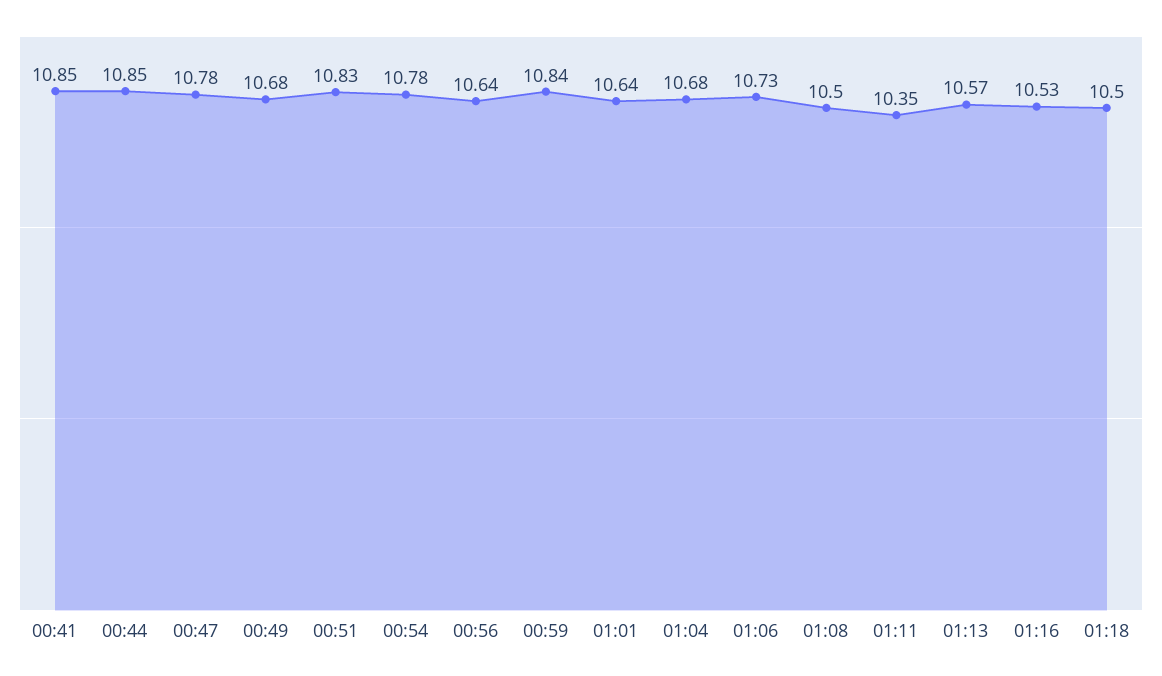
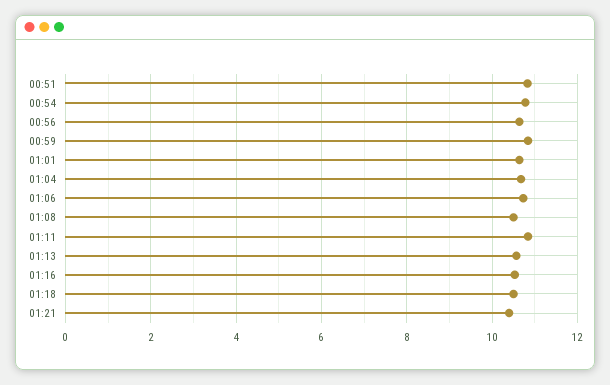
00:41: 10.85 -> none
00:44: 10.85 -> none
00:47: 10.78 -> none
00:49: 10.68 -> none
01:11: 10.35 -> 10.8
01:21: none -> 10.4

